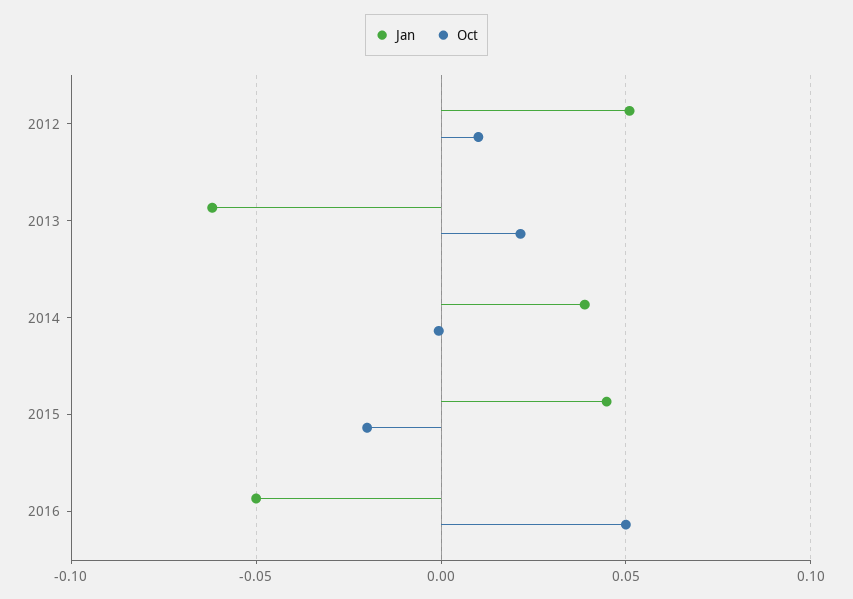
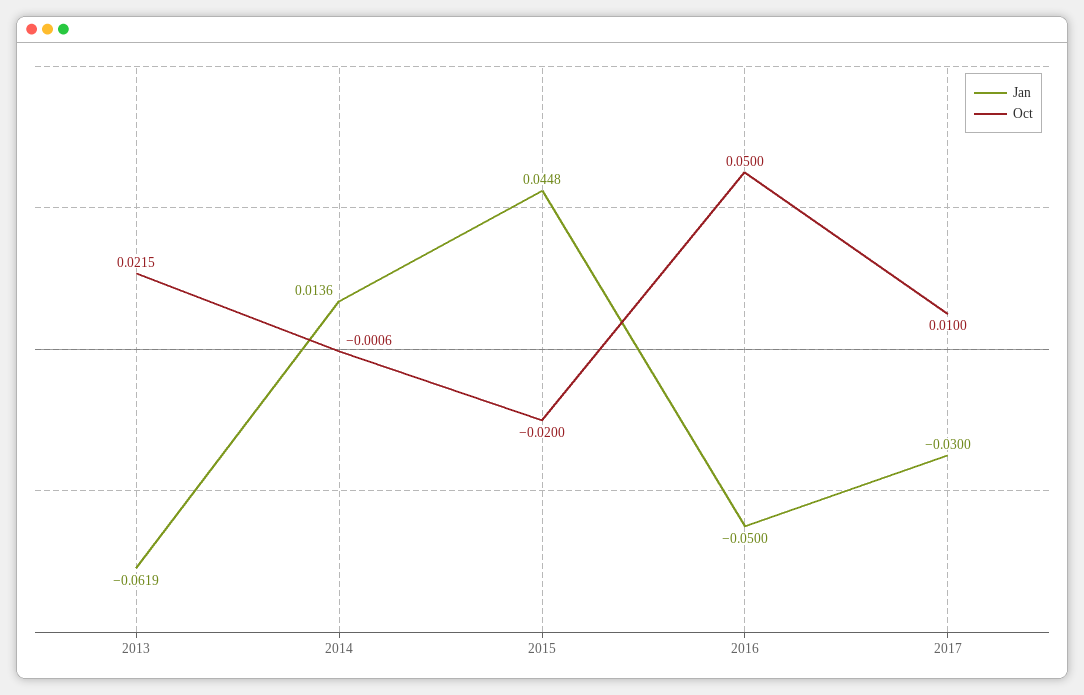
Jan, 2012: 0.05 -> none
Oct, 2012: 0.01 -> none
Jan, 2014: 0.04 -> 0.0136
Jan, 2017: none -> -0.03
Oct, 2017: none -> 0.01

